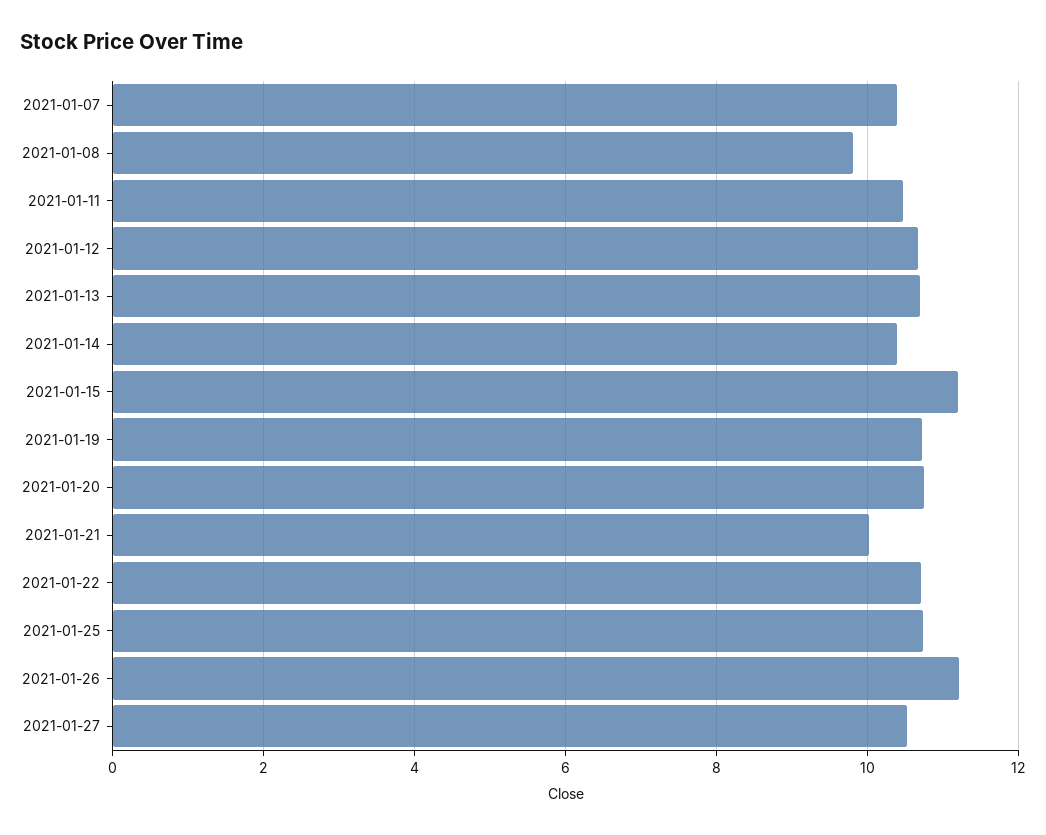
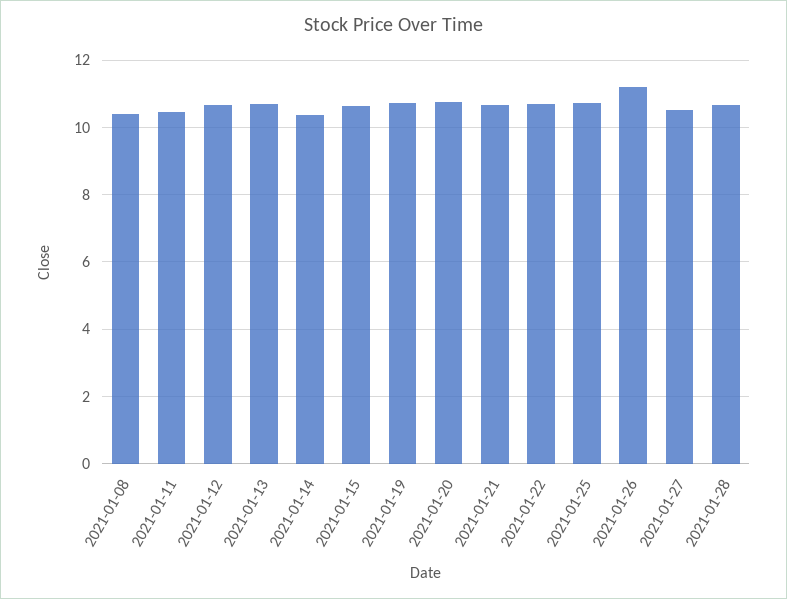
2021-01-07: 10.4 -> none
2021-01-08: 9.8 -> 10.4
2021-01-15: 11.2 -> 10.6
2021-01-21: 10 -> 10.6
2021-01-28: none -> 10.6

